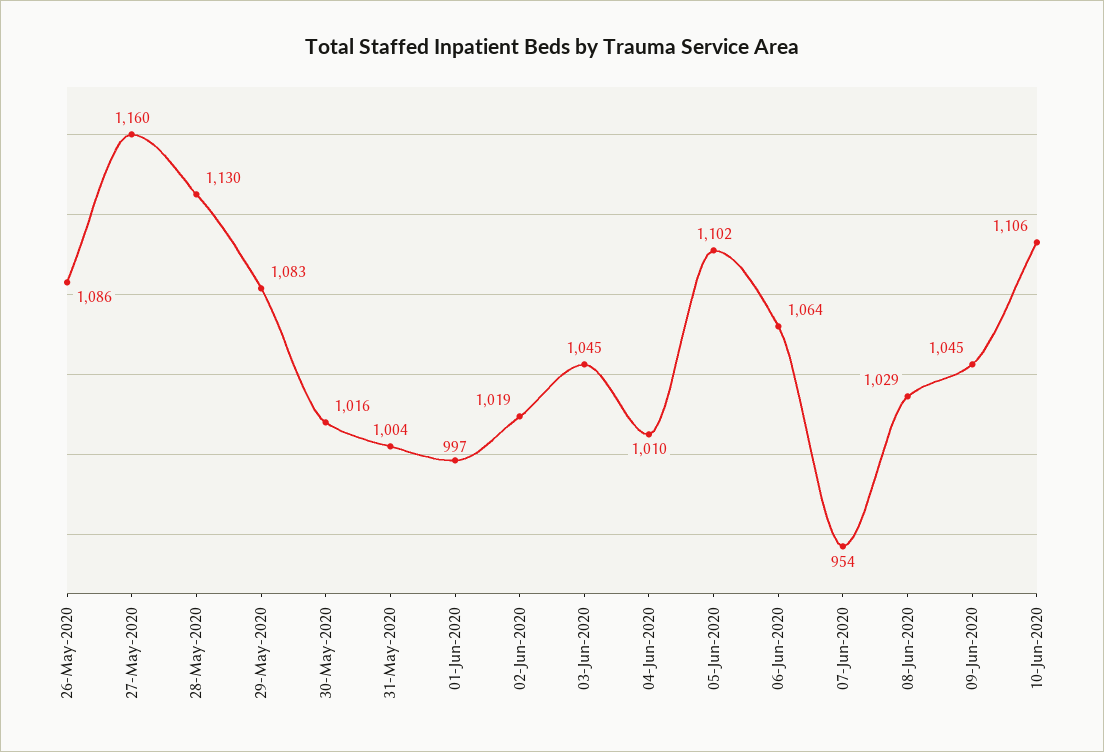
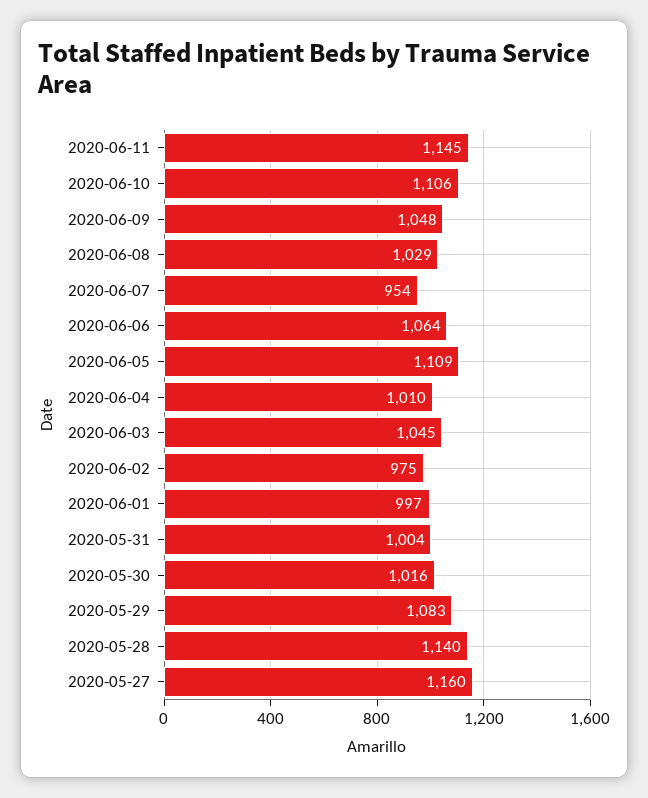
26-May-2020: 1086 -> none
28-May-2020: 1130 -> 1140
02-Jun-2020: 1019 -> 975
05-Jun-2020: 1102 -> 1109
09-Jun-2020: 1045 -> 1048
2020-06-11: none -> 1145

